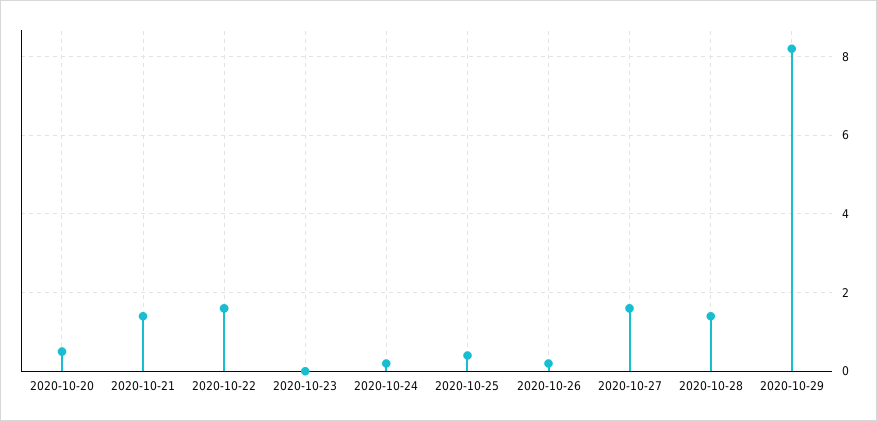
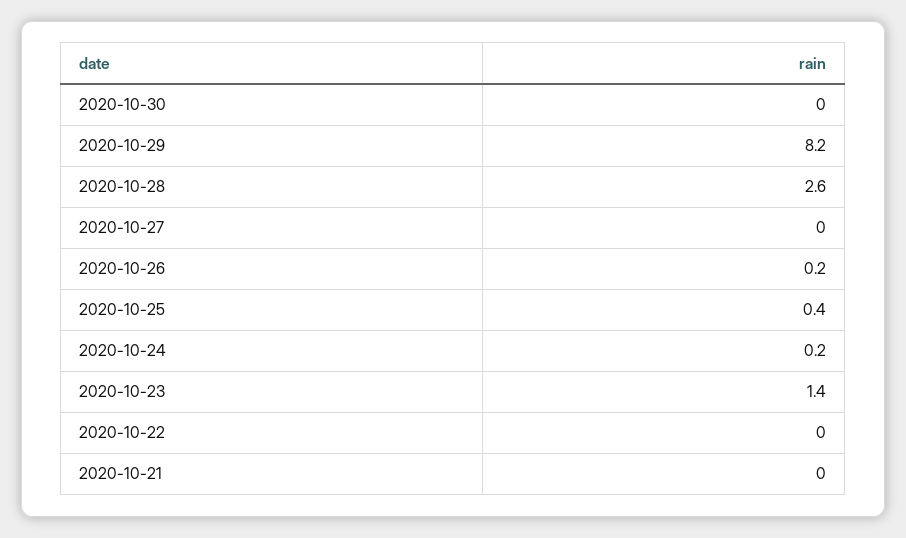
2020-10-20: 0.5 -> none
2020-10-21: 1.5 -> 0
2020-10-22: 1.5 -> 0
2020-10-23: 0 -> 1.4
2020-10-27: 1.5 -> 0
2020-10-28: 1.5 -> 2.6
2020-10-30: none -> 0

